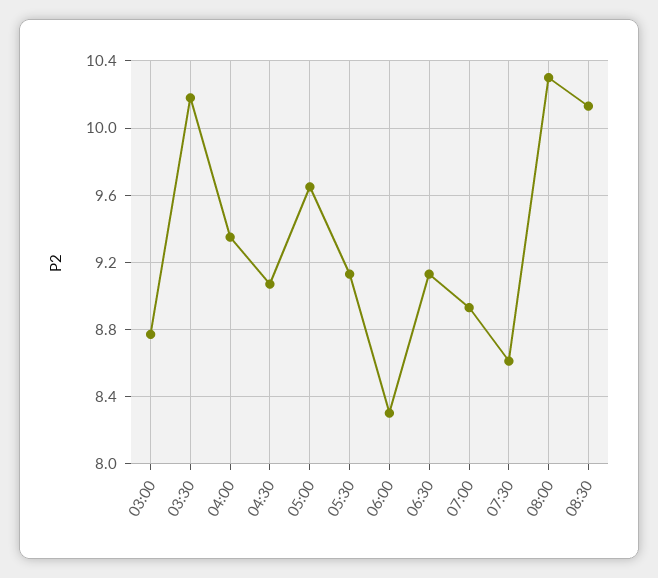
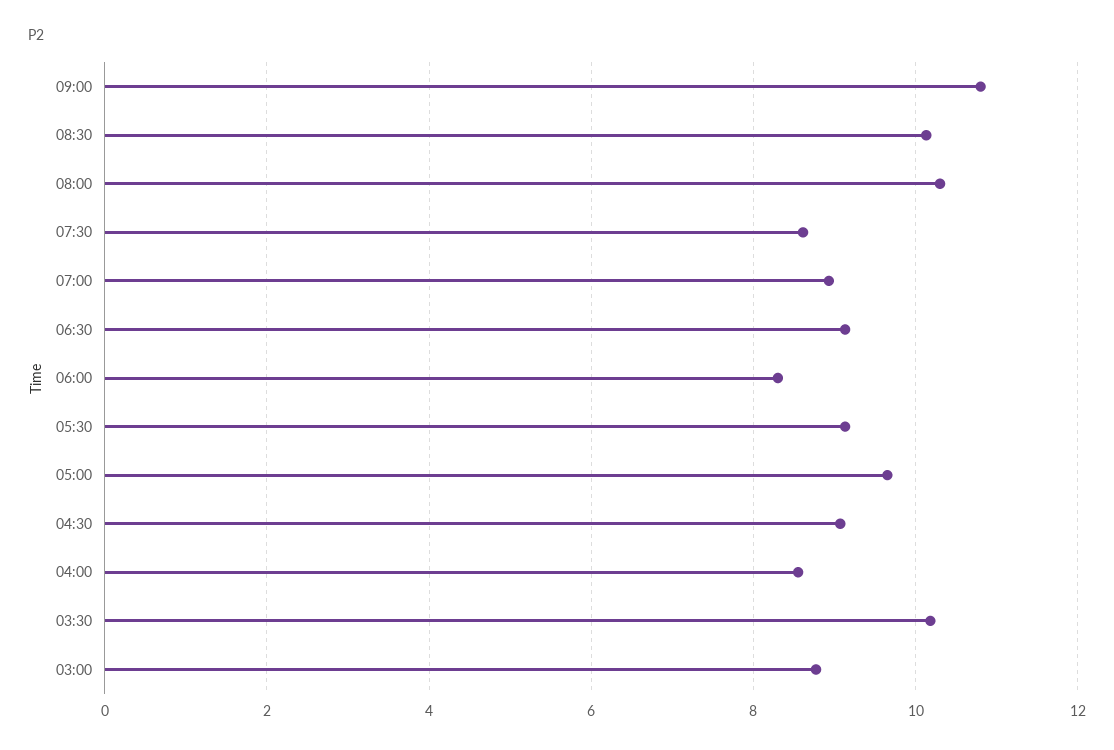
04:00: 9.35 -> 8.6
09:00: none -> 10.8

